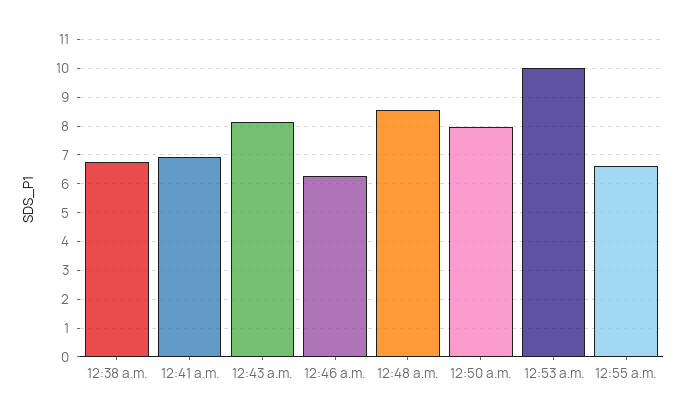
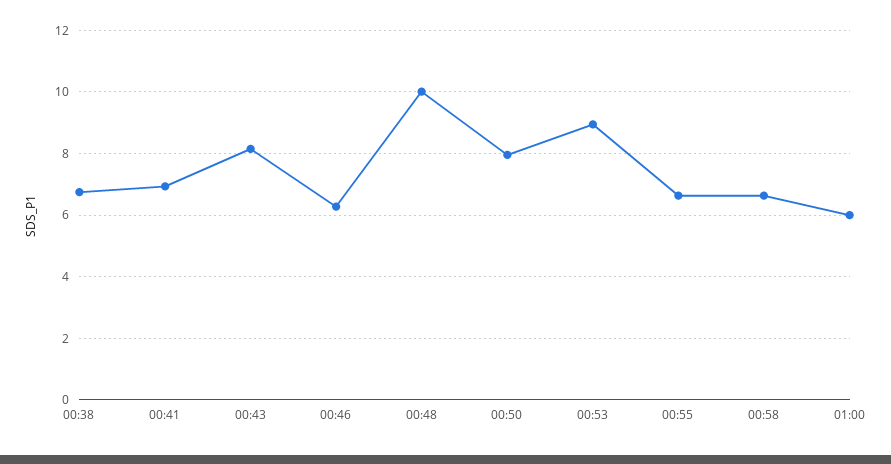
12:48 a.m.: 8.5 -> 10
12:53 a.m.: 10 -> 9
00:58: none -> 6.6
01:00: none -> 6

